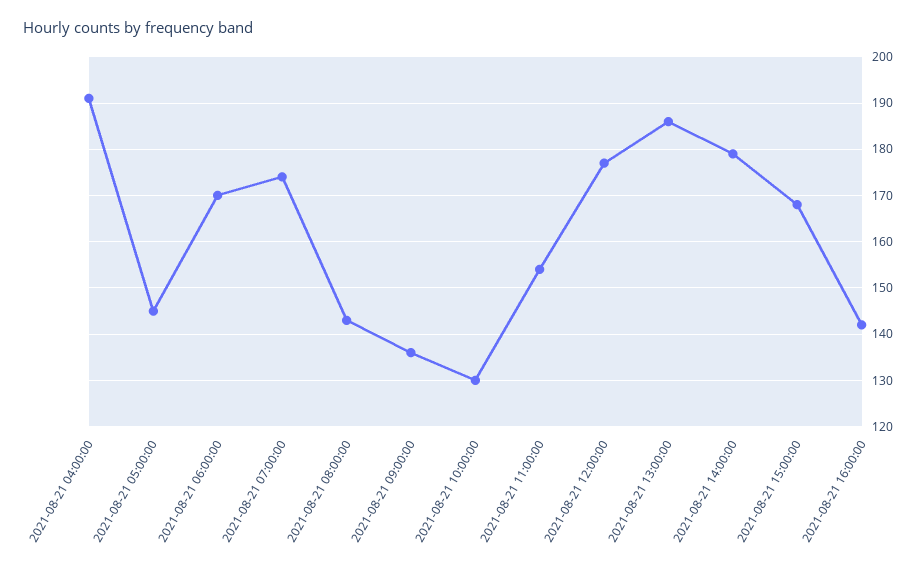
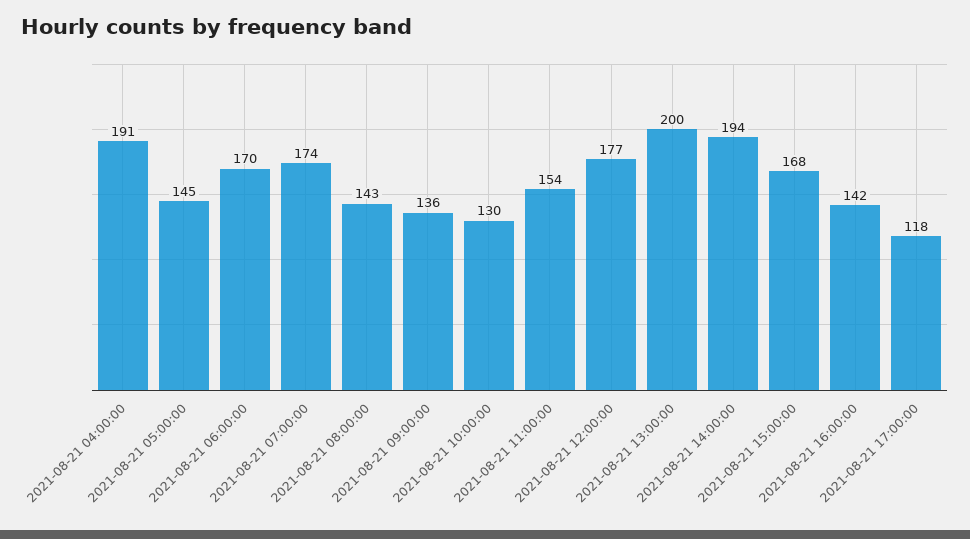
2021-08-21 13:00:00: 185 -> 200
2021-08-21 14:00:00: 180 -> 194
2021-08-21 17:00:00: none -> 118

